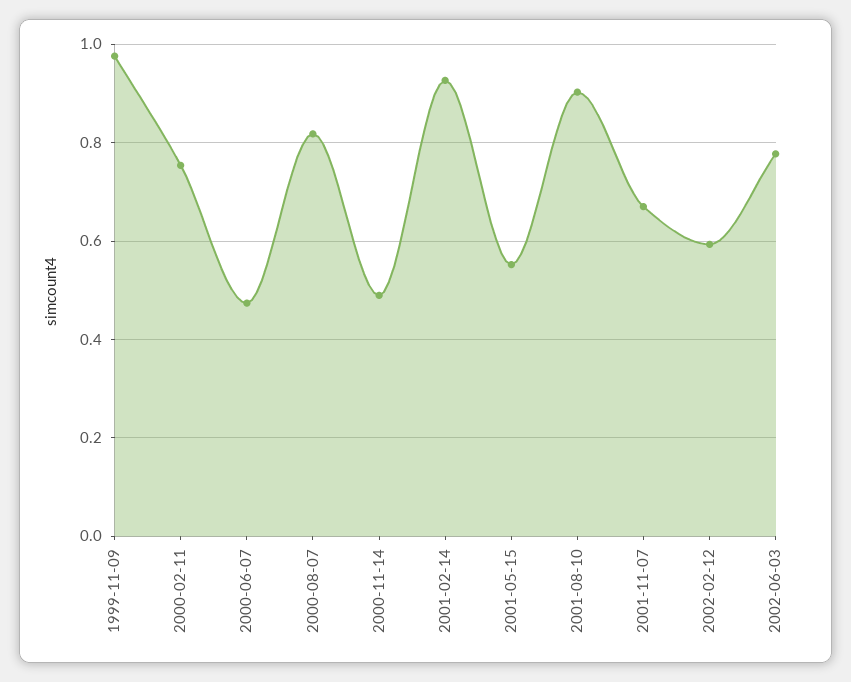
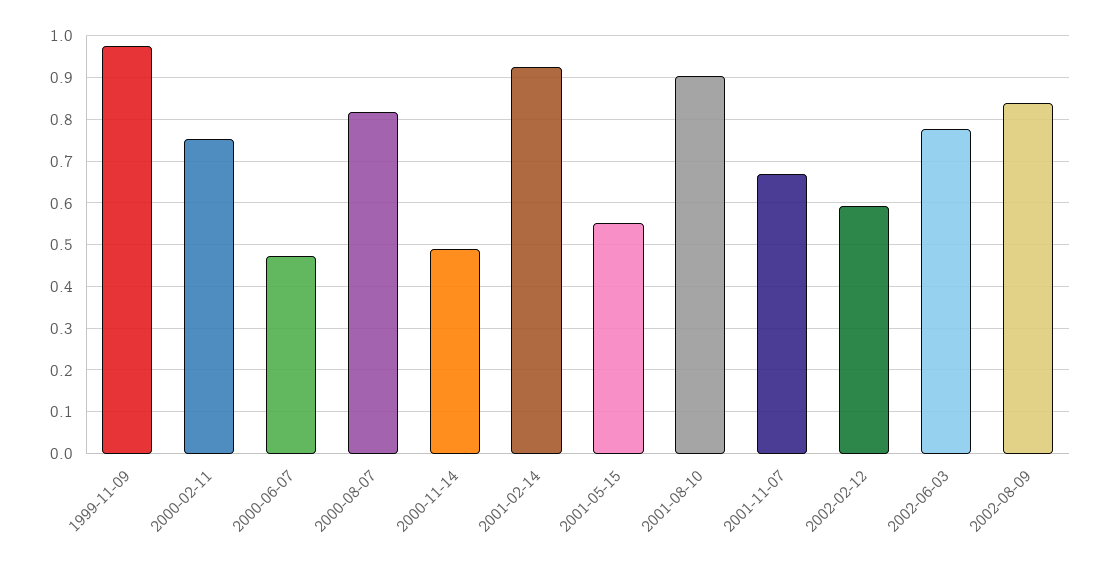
2002-08-09: none -> 0.84

